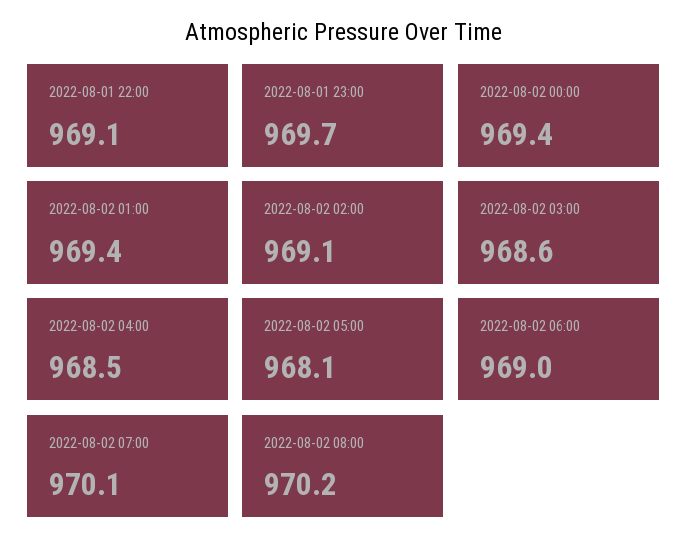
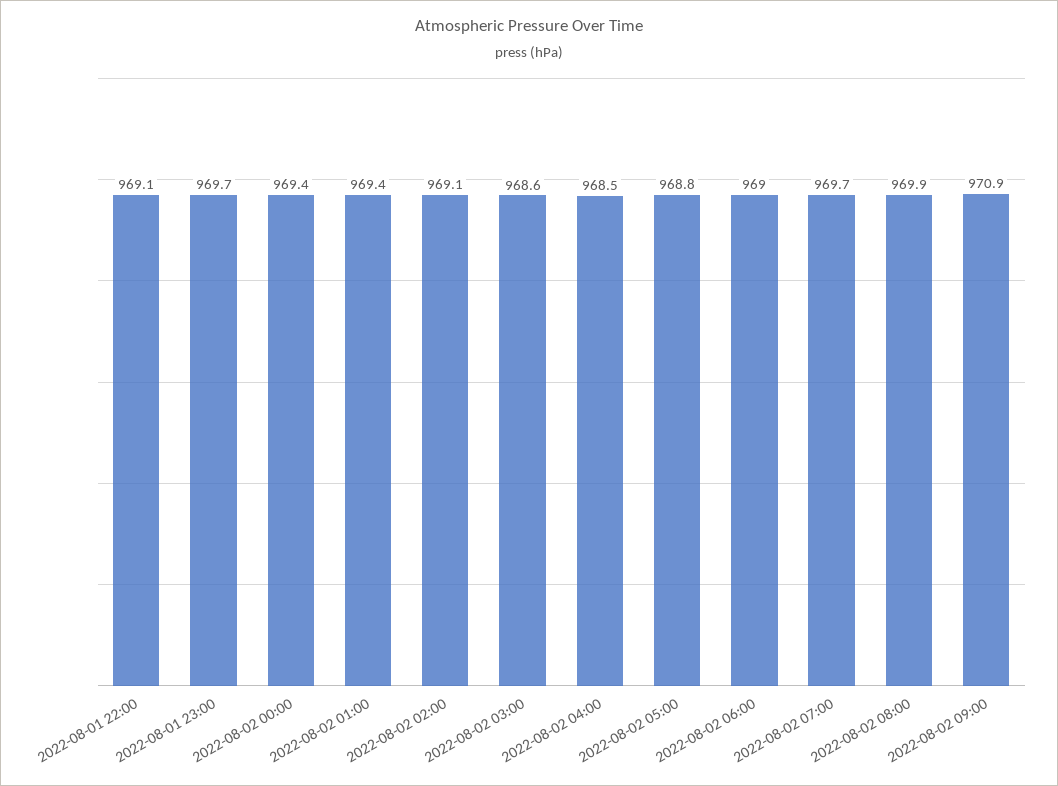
2022-08-02 05:00: 968.1 -> 968.8
2022-08-02 07:00: 970.1 -> 969.7
2022-08-02 08:00: 970.2 -> 969.9
2022-08-02 09:00: none -> 970.9

